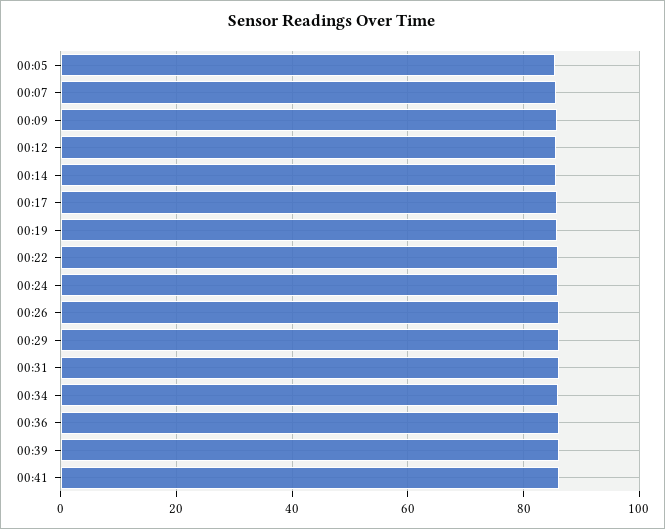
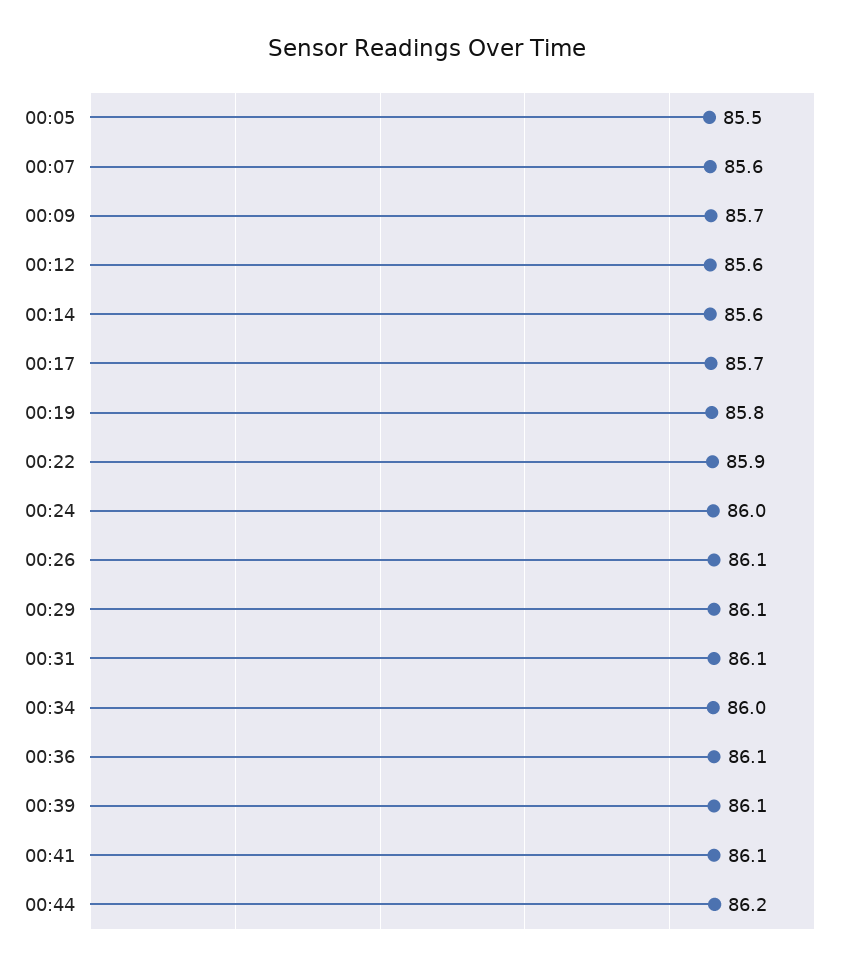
00:44: none -> 86.2

